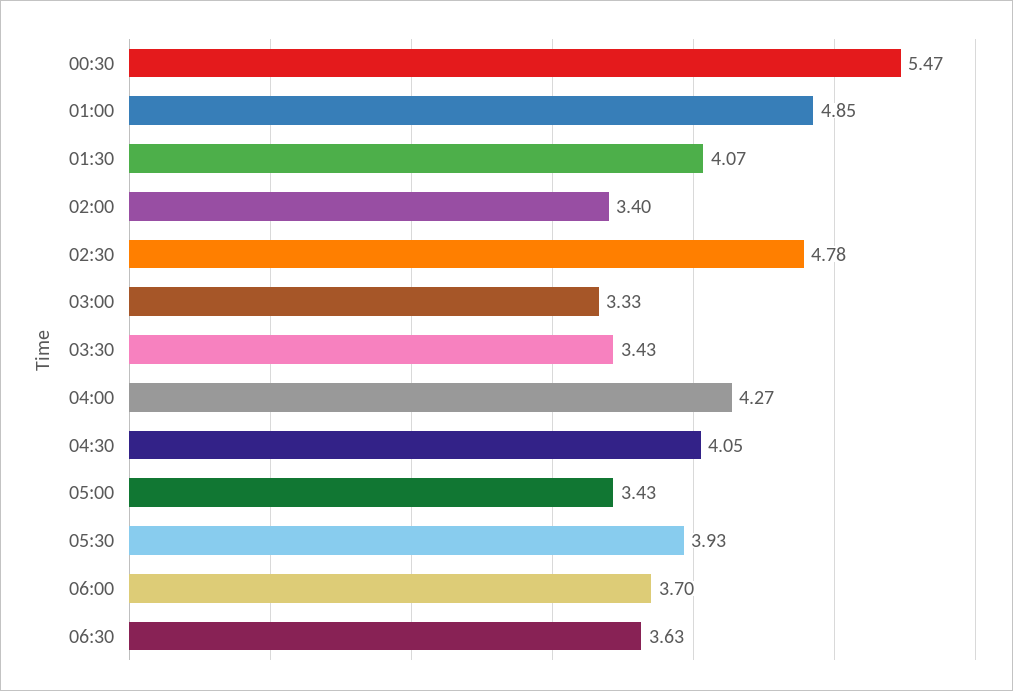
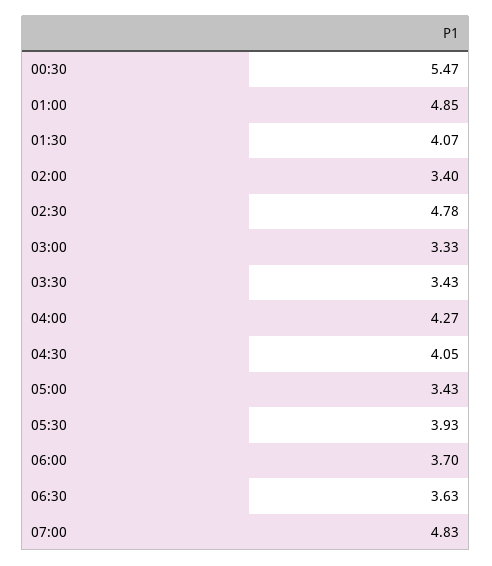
07:00: none -> 4.83

